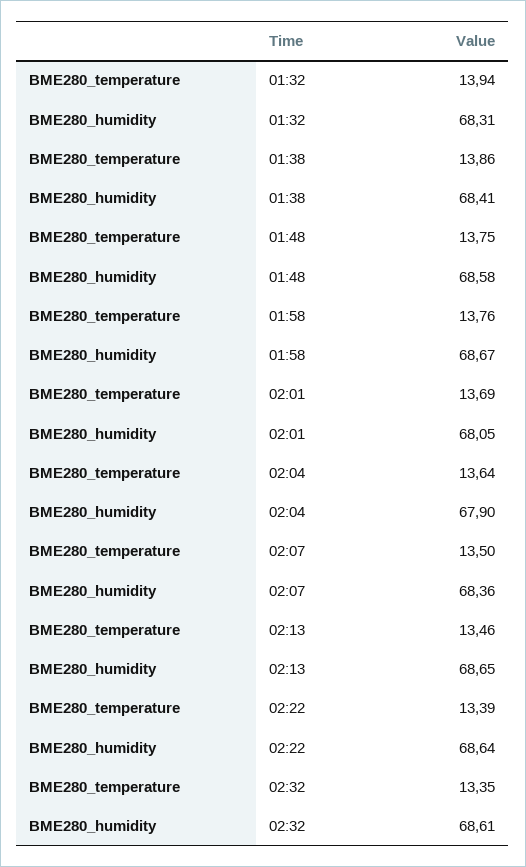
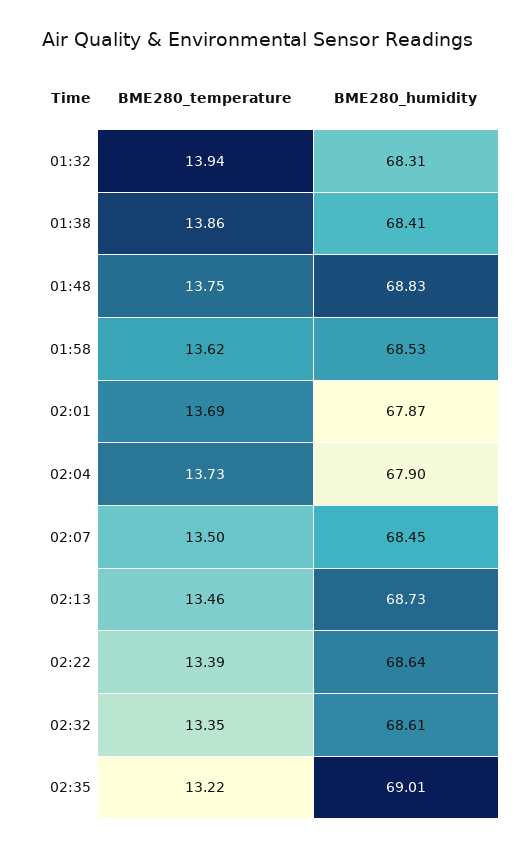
BME280_humidity, 01:48: 68.58 -> 68.83
BME280_temperature, 01:58: 13.76 -> 13.62
BME280_humidity, 01:58: 68.67 -> 68.53
BME280_humidity, 02:01: 68.05 -> 67.87
BME280_temperature, 02:04: 13.64 -> 13.73
BME280_humidity, 02:07: 68.36 -> 68.45
BME280_humidity, 02:13: 68.65 -> 68.73
BME280_temperature, 02:35: none -> 13.22
BME280_humidity, 02:35: none -> 69.01

